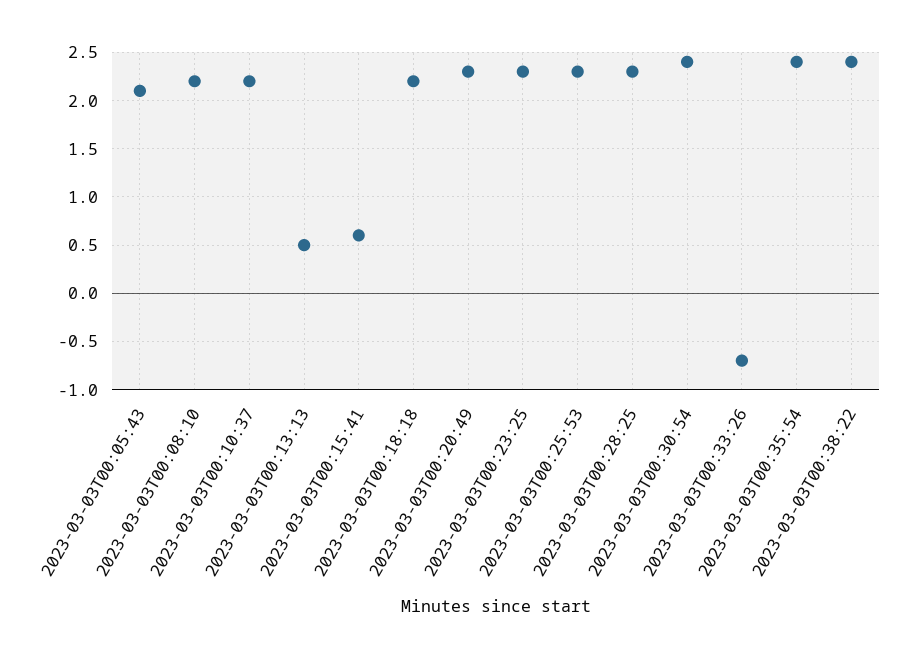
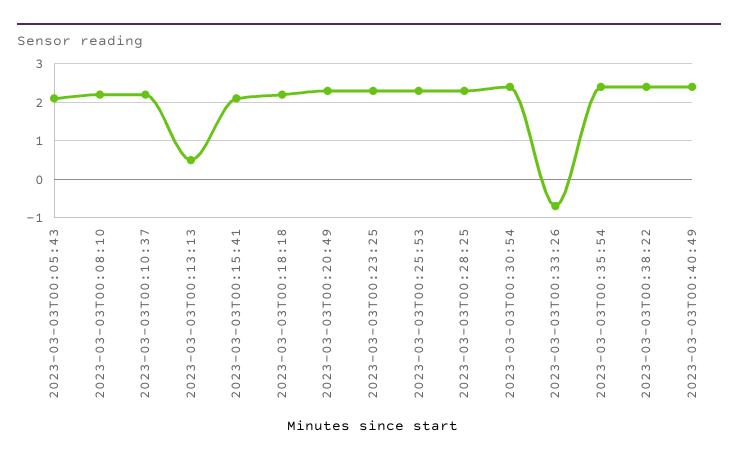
2023-03-03T00:15:41: 0.6 -> 2
2023-03-03T00:40:49: none -> 2.5

